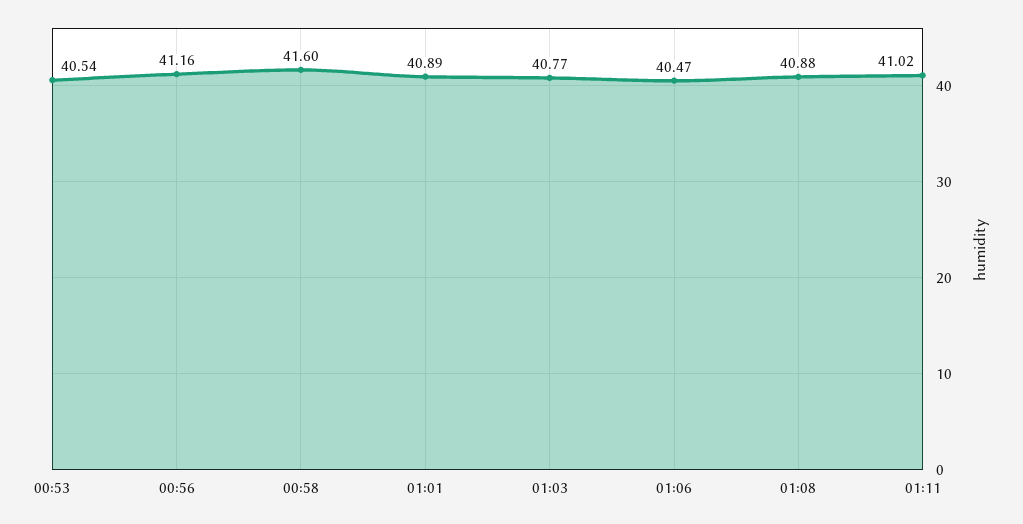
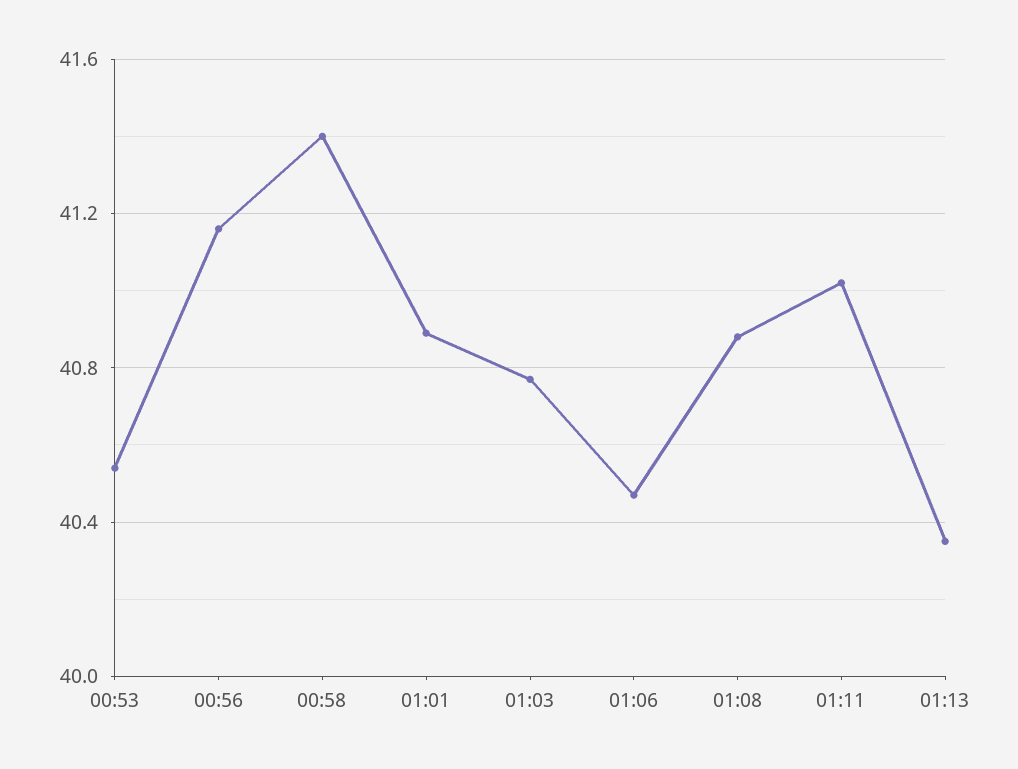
00:58: 41.6 -> 41.4
01:13: none -> 40.35

